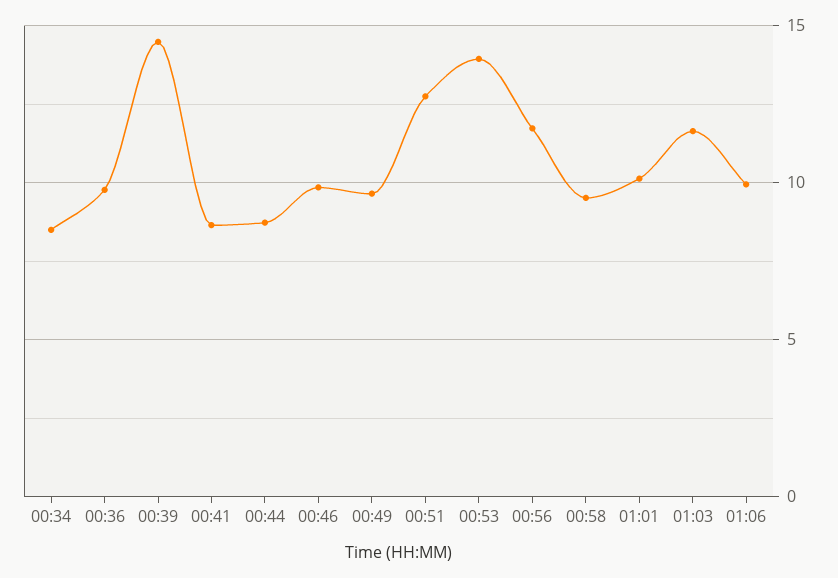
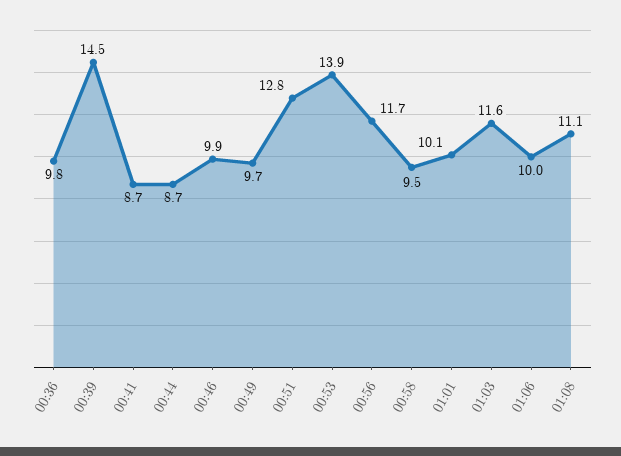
00:34: 8.5 -> none
01:08: none -> 11.1

